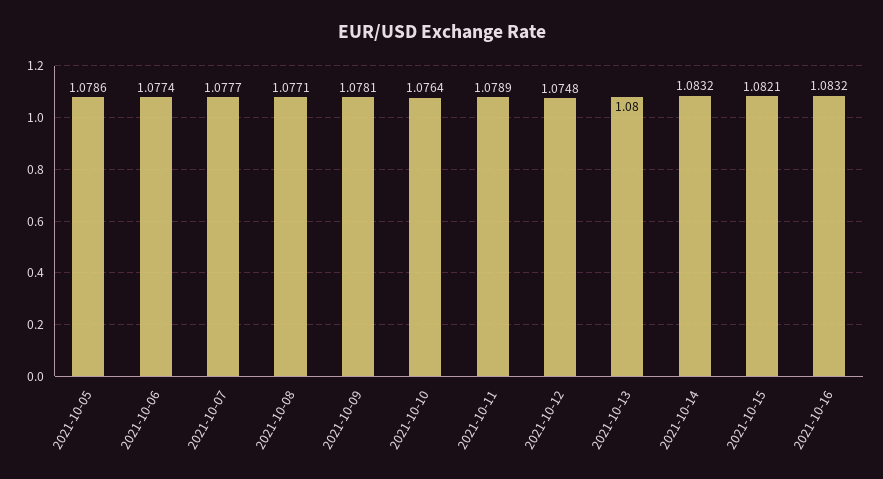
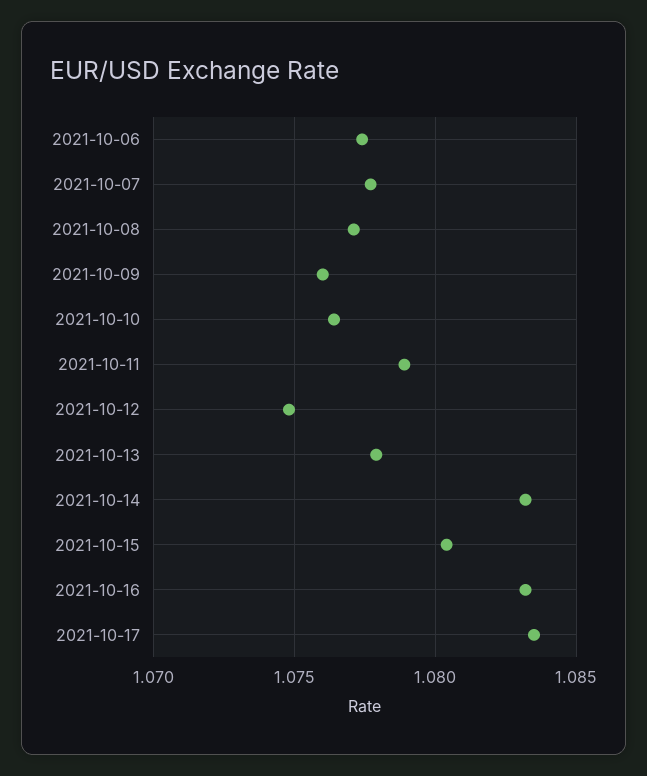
2021-10-05: 1.0786 -> none
2021-10-09: 1.0781 -> 1.076
2021-10-13: 1.08 -> 1.078
2021-10-15: 1.0821 -> 1.0805
2021-10-17: none -> 1.0835

